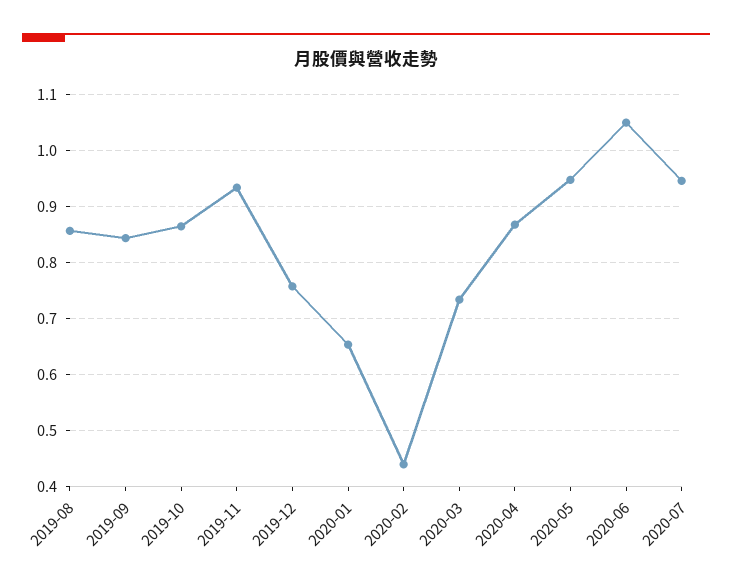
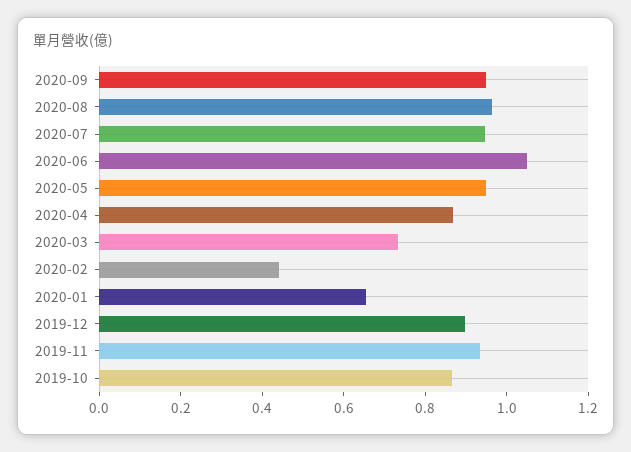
2019-08: 0.86 -> none
2019-09: 0.84 -> none
2019-12: 0.76 -> 0.9
2020-09: none -> 0.95
2020-08: none -> 0.95

